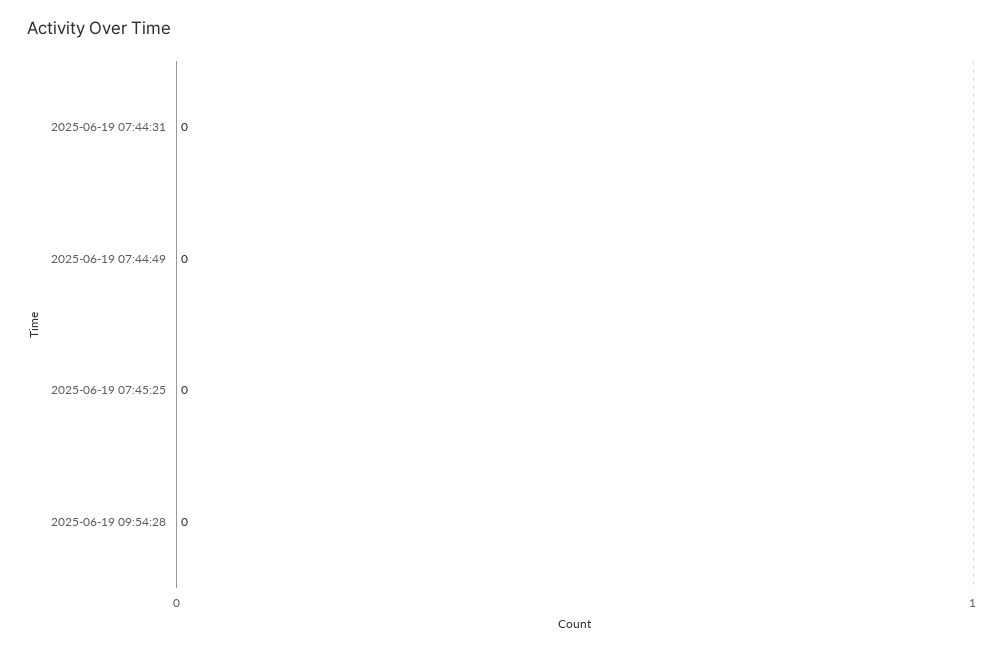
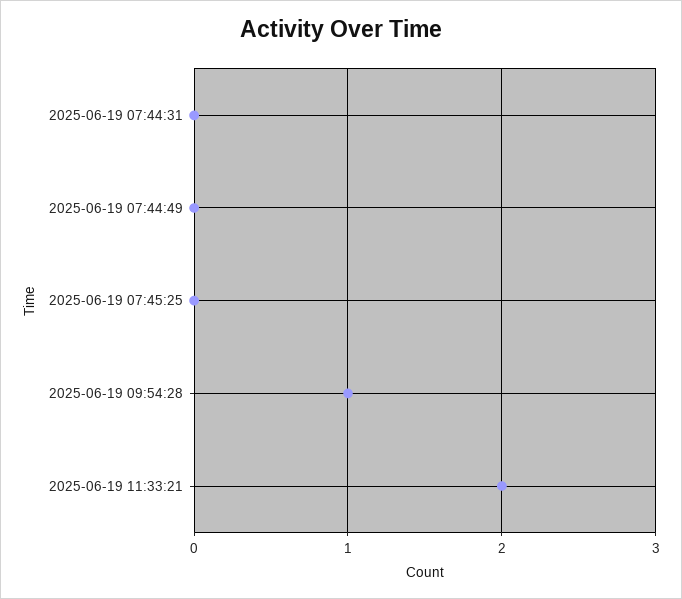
2025-06-19 09:54:28: 0 -> 1
2025-06-19 11:33:21: none -> 2

